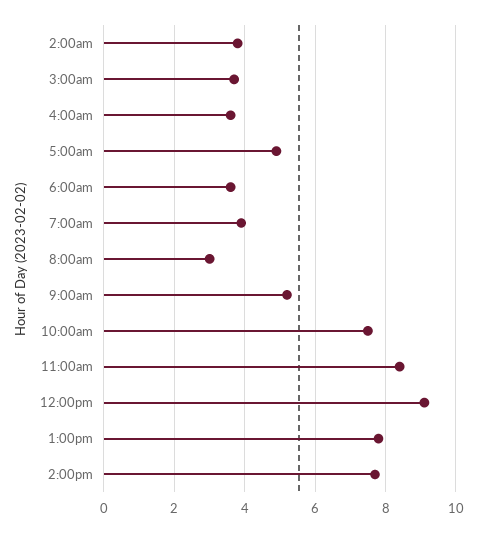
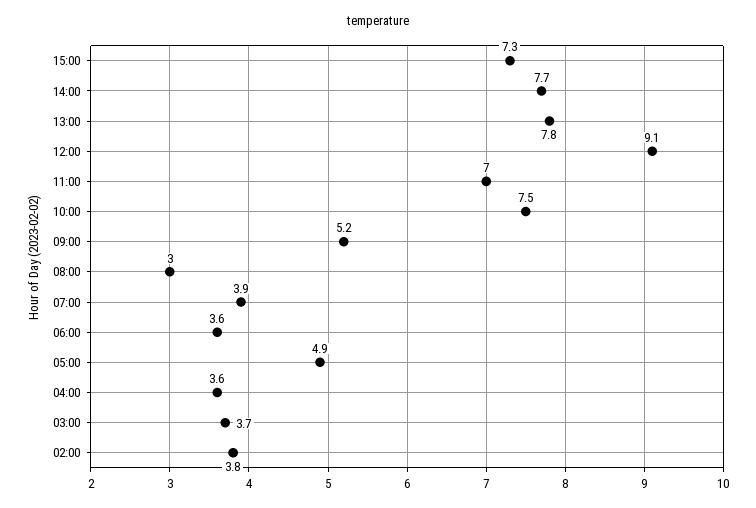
11:00am: 8.5 -> 7
15:00: none -> 7.3

